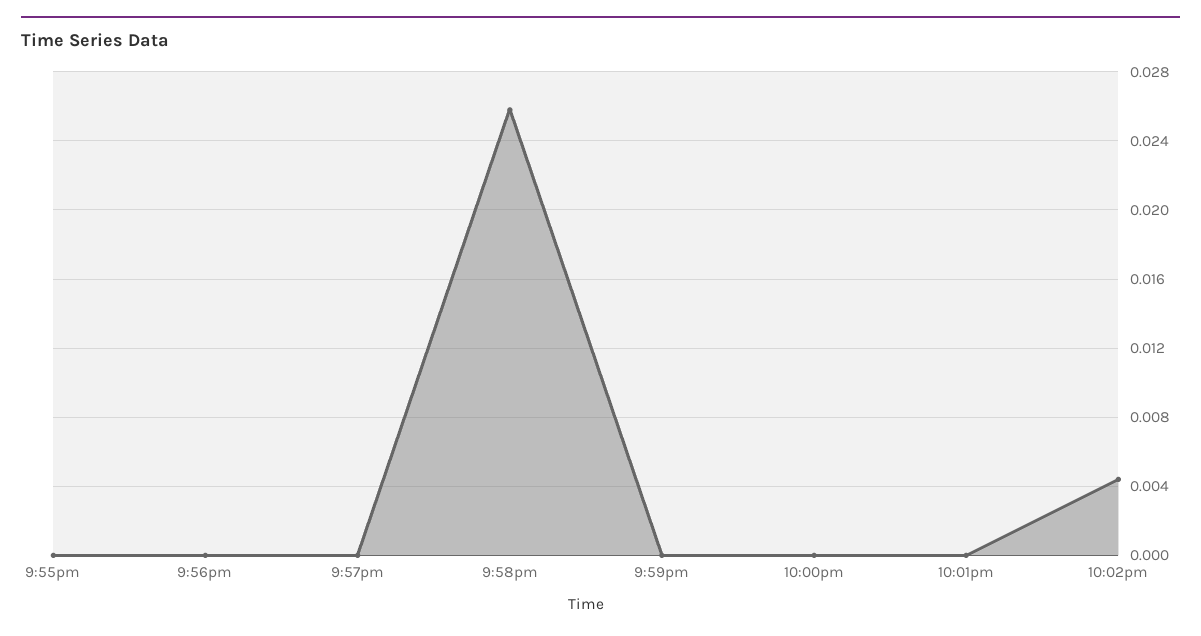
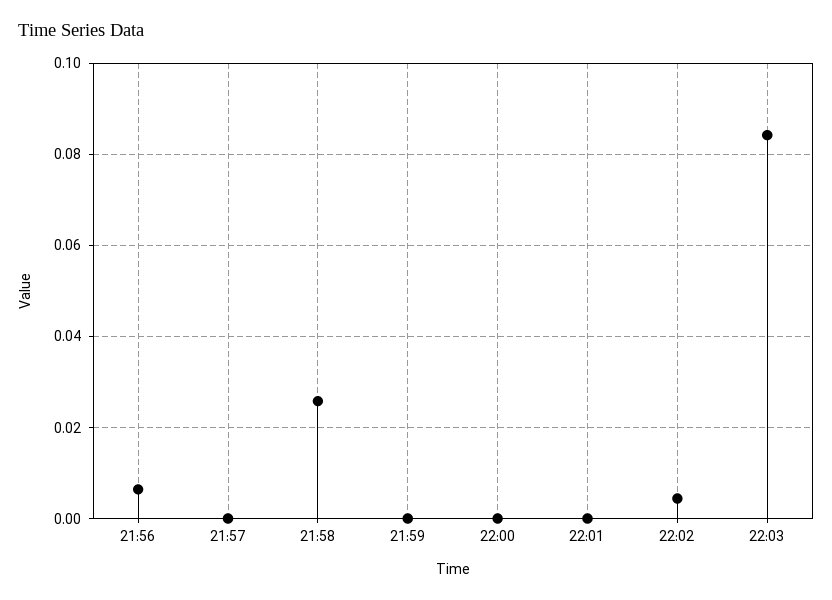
9:55pm: 0 -> none
9:56pm: 0 -> 0.006
22:03: none -> 0.084

